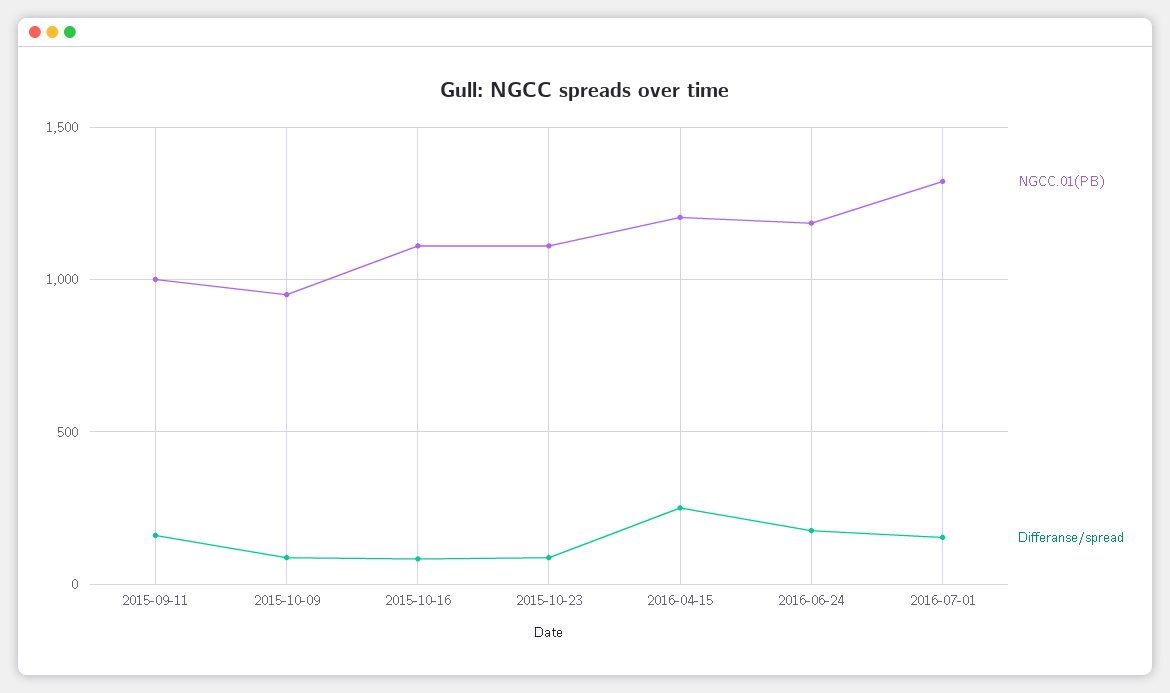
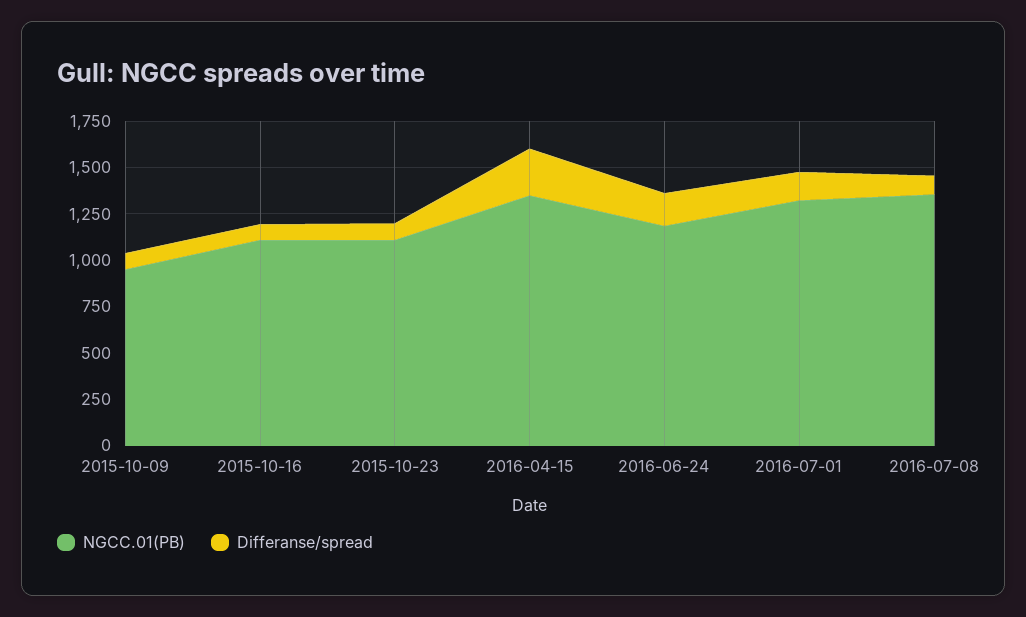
NGCC.01(PB), 2015-09-11: 1000 -> none
Differanse/spread, 2015-09-11: 150 -> none
NGCC.01(PB), 2016-04-15: 1200 -> 1350
NGCC.01(PB), 2016-07-08: none -> 1350
Differanse/spread, 2016-07-08: none -> 100

